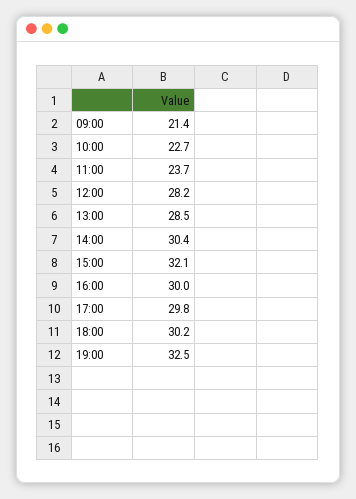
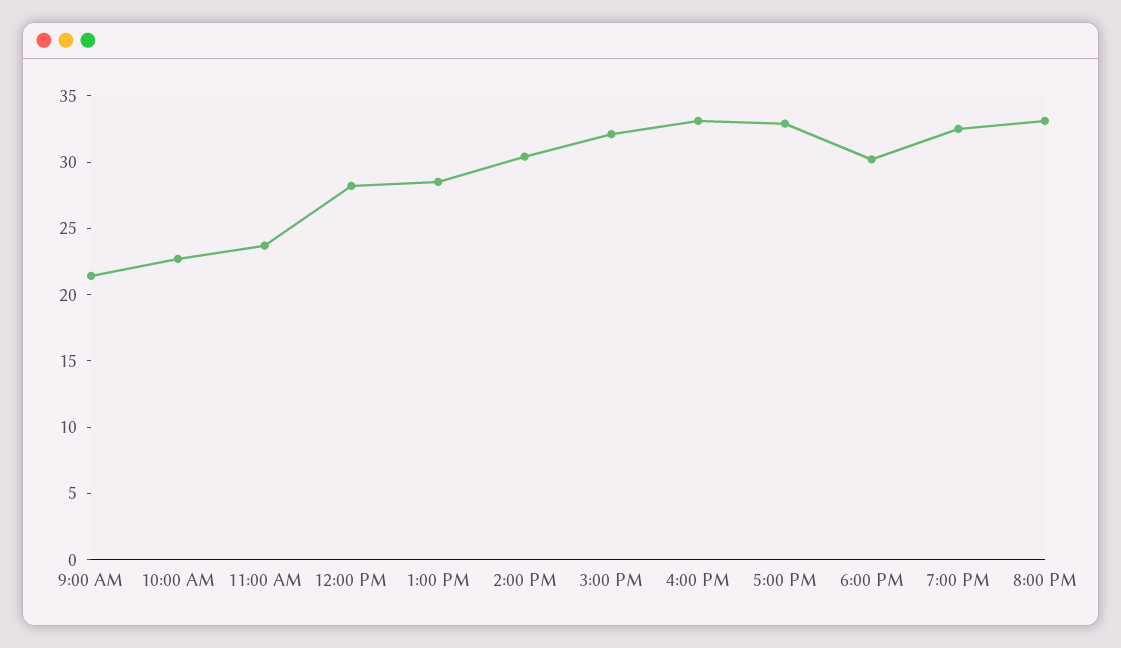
16:00: 30 -> 33
17:00: 29.8 -> 33
8:00 PM: none -> 33

